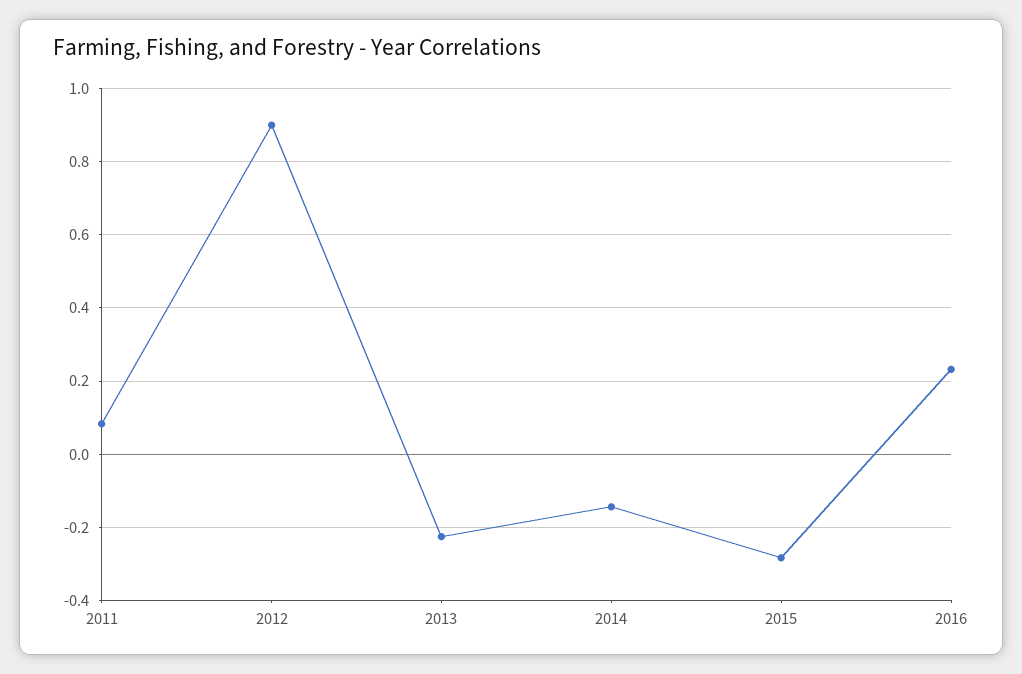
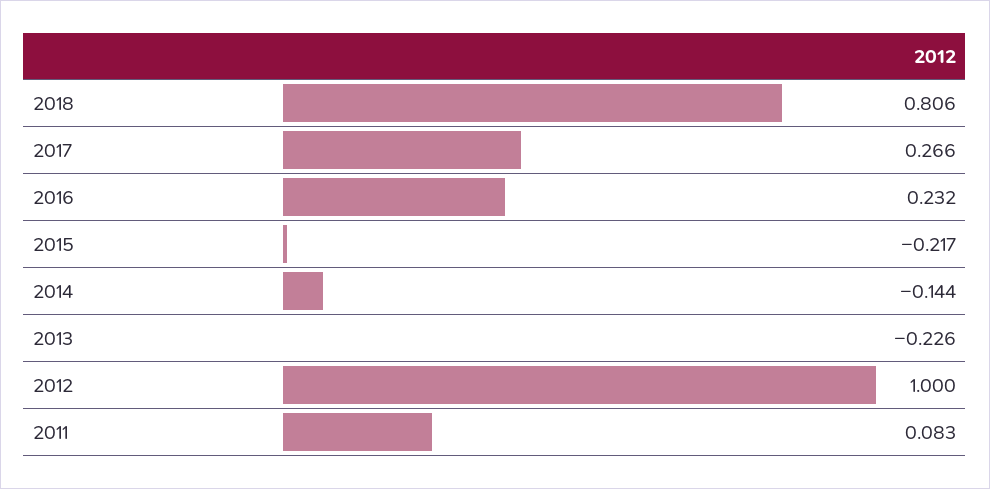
2012: 0.9 -> 1
2015: -0.28 -> -0.217
2018: none -> 0.806
2017: none -> 0.266

